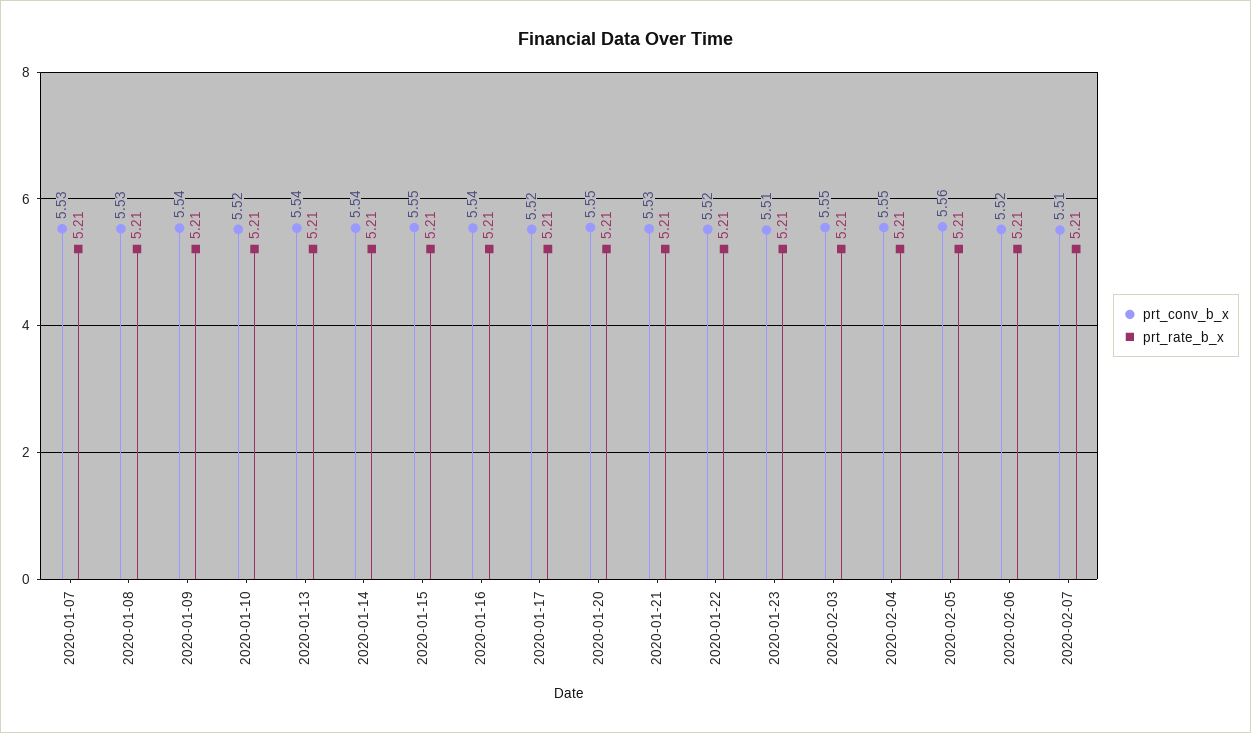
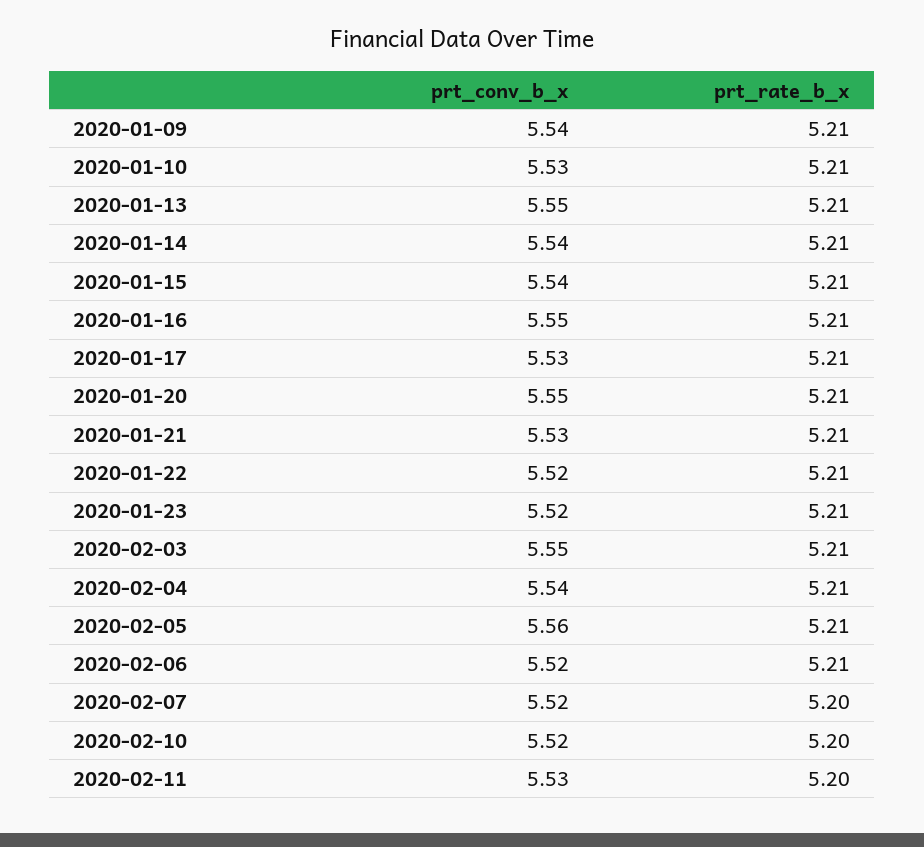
prt_conv_b_x, 2020-01-07: 5.53 -> none
prt_rate_b_x, 2020-01-07: 5.21 -> none
prt_conv_b_x, 2020-01-08: 5.53 -> none
prt_rate_b_x, 2020-01-08: 5.21 -> none
prt_conv_b_x, 2020-01-10: 5.52 -> 5.53
prt_conv_b_x, 2020-01-13: 5.54 -> 5.55
prt_conv_b_x, 2020-01-15: 5.55 -> 5.54
prt_conv_b_x, 2020-01-16: 5.54 -> 5.55
prt_conv_b_x, 2020-01-17: 5.52 -> 5.53
prt_conv_b_x, 2020-01-23: 5.51 -> 5.52
prt_conv_b_x, 2020-02-04: 5.55 -> 5.54
prt_conv_b_x, 2020-02-07: 5.51 -> 5.52
prt_rate_b_x, 2020-02-07: 5.21 -> 5.2
prt_conv_b_x, 2020-02-10: none -> 5.52
prt_rate_b_x, 2020-02-10: none -> 5.2
prt_conv_b_x, 2020-02-11: none -> 5.53
prt_rate_b_x, 2020-02-11: none -> 5.2

